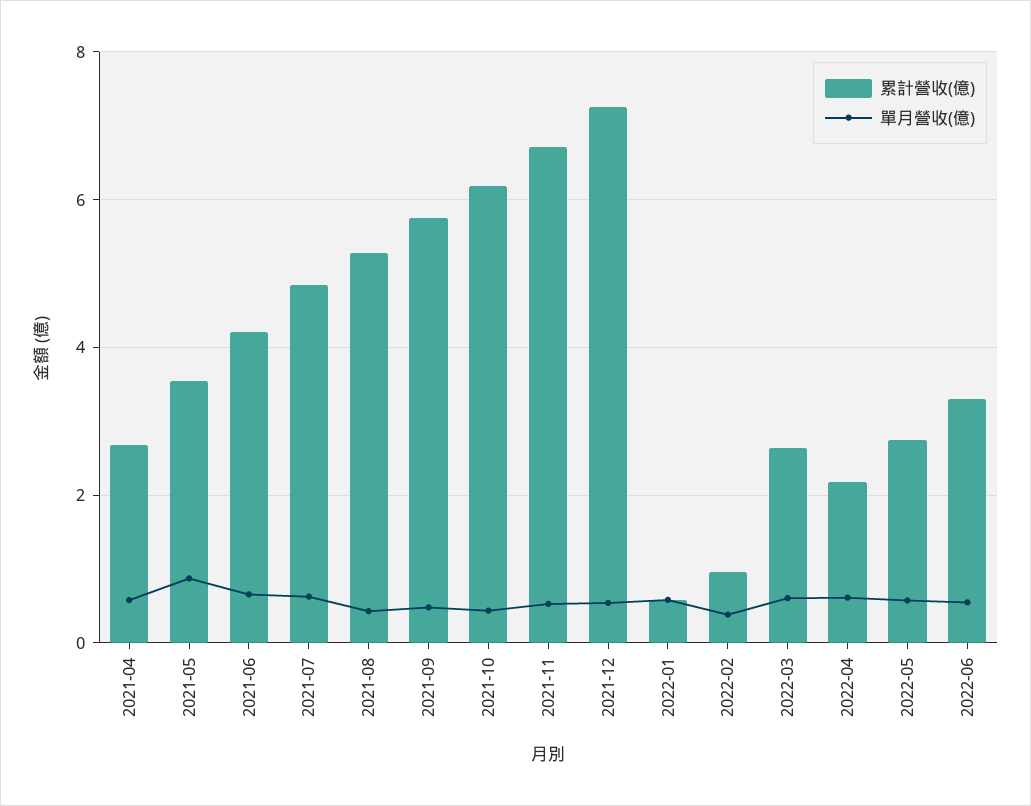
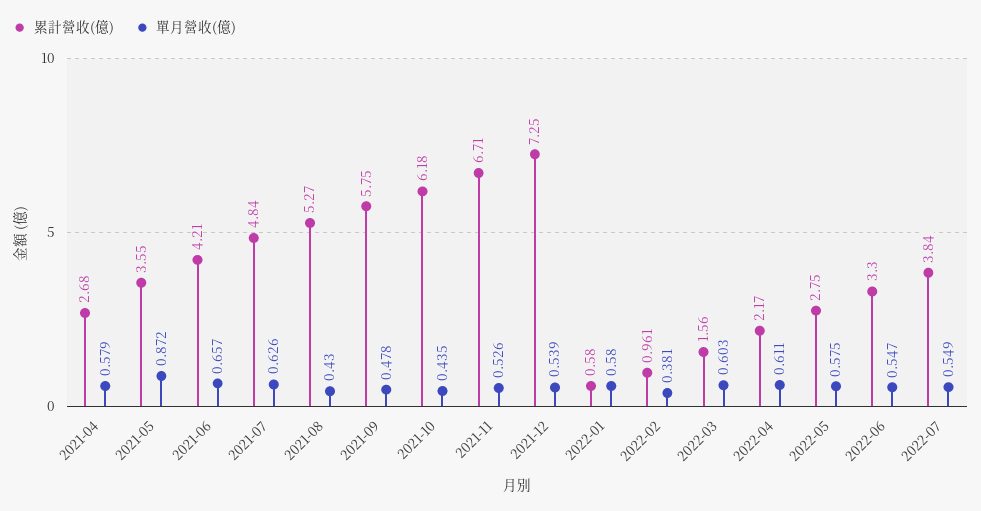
累計營收(億), 2022-03: 2.6 -> 1.56
累計營收(億), 2022-07: none -> 3.84
單月營收(億), 2022-07: none -> 0.549

